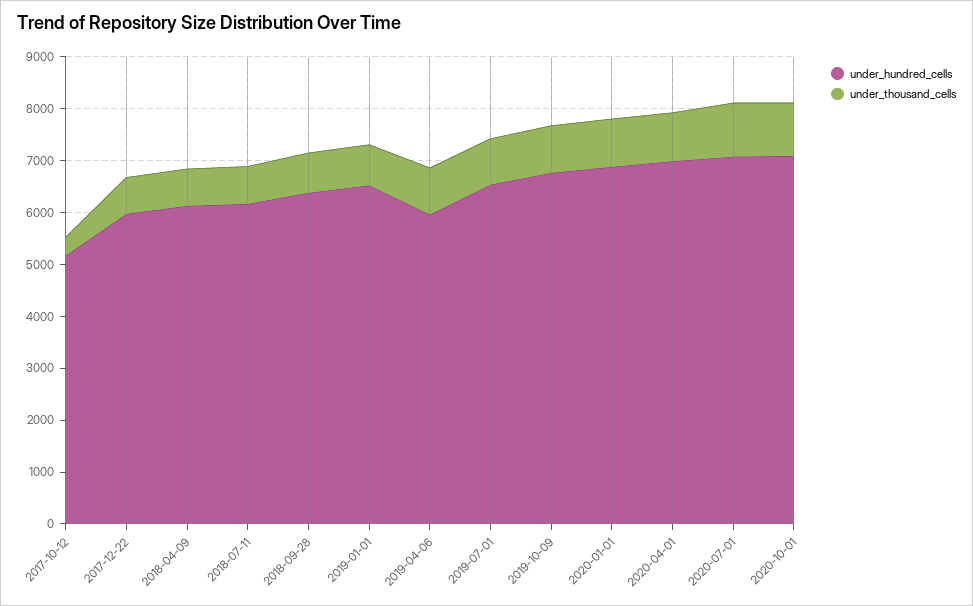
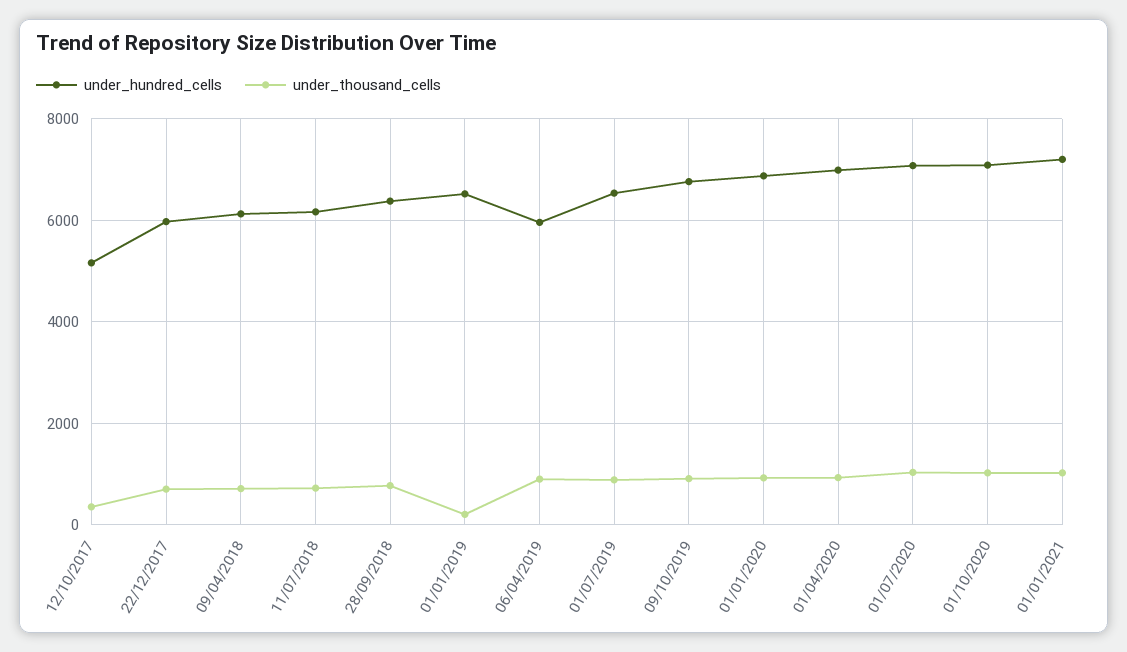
under_thousand_cells, 2019-01-01: 800 -> 200
under_hundred_cells, 01/01/2021: none -> 7200
under_thousand_cells, 01/01/2021: none -> 1000

